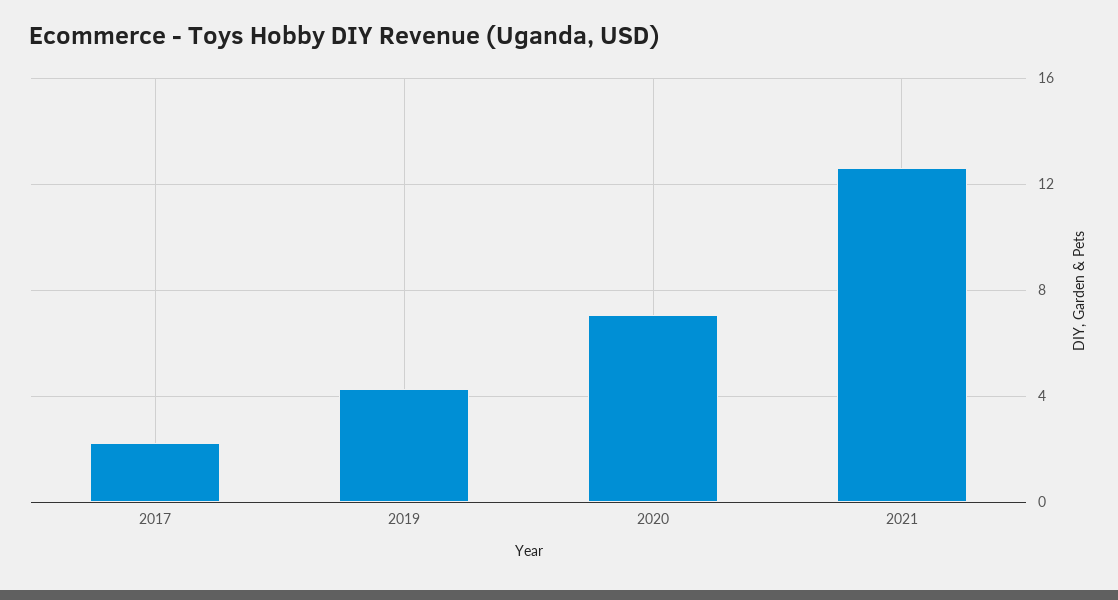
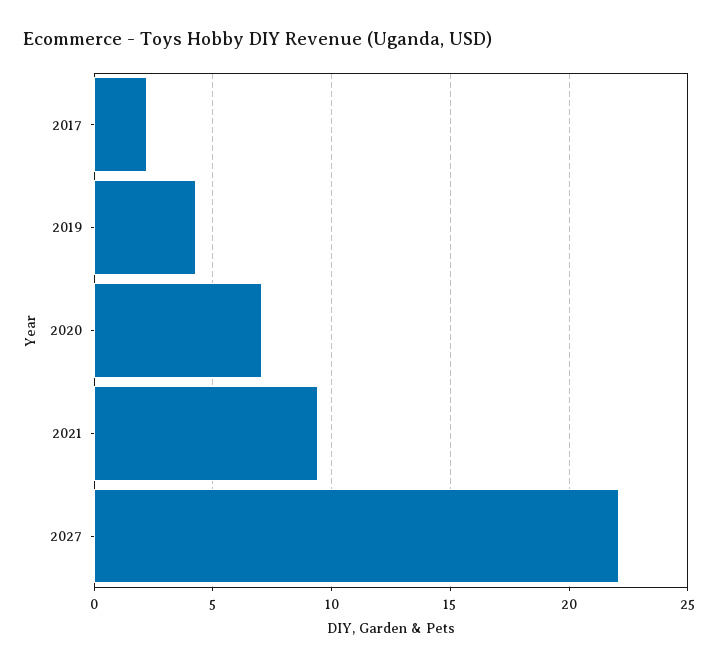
2021: 12.5 -> 9.5
2027: none -> 22

